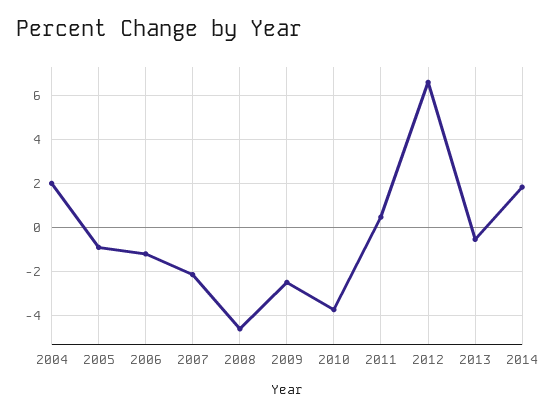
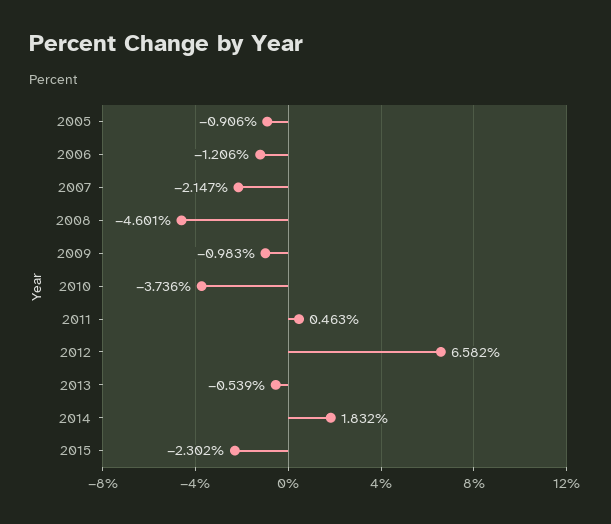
2004: 2 -> none
2009: -2.5 -> -0.983
2015: none -> -2.302

